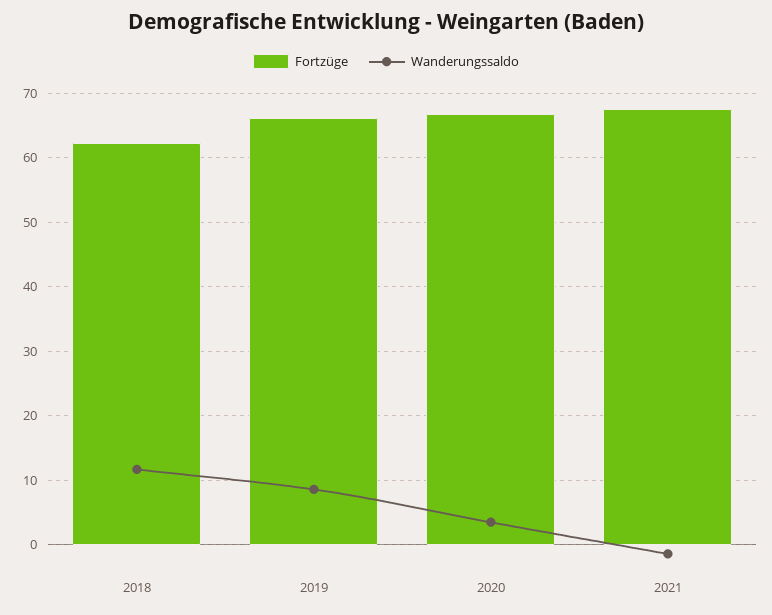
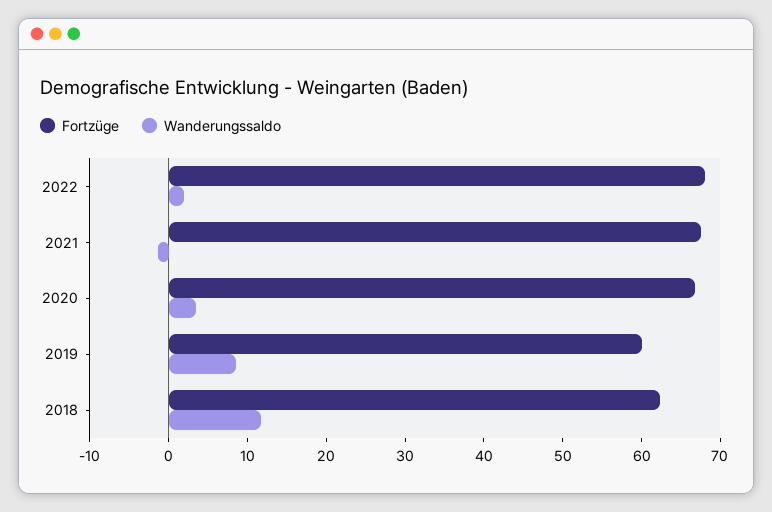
Fortzüge, 2019: 66 -> 60
Fortzüge, 2022: none -> 68
Wanderungssaldo, 2022: none -> 2

